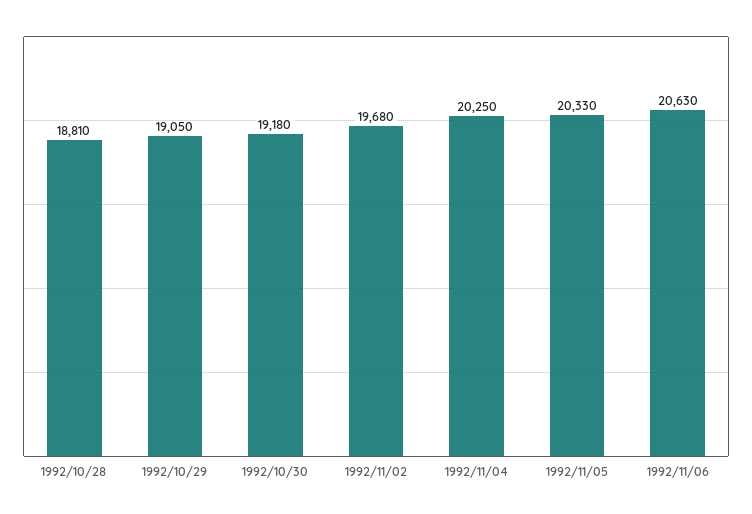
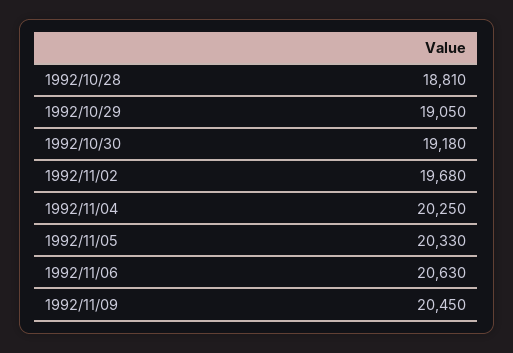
1992/11/09: none -> 20450

